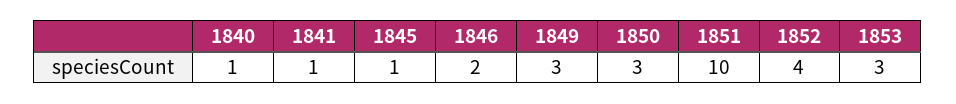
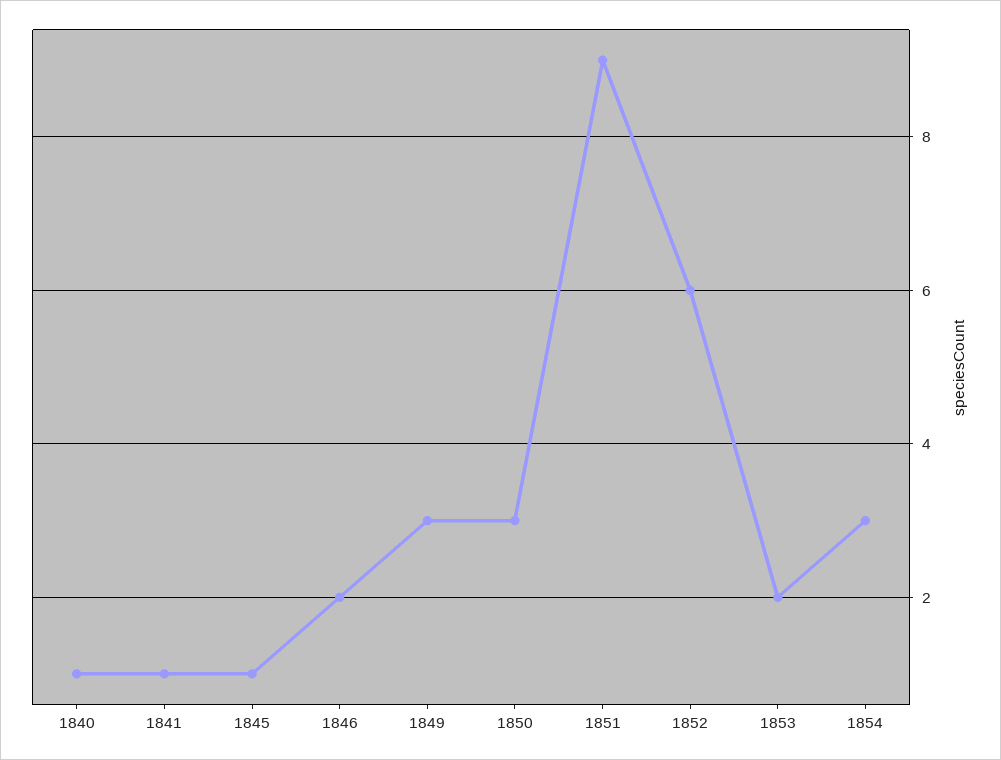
1851: 10 -> 9
1852: 4 -> 6
1853: 3 -> 2
1854: none -> 3

